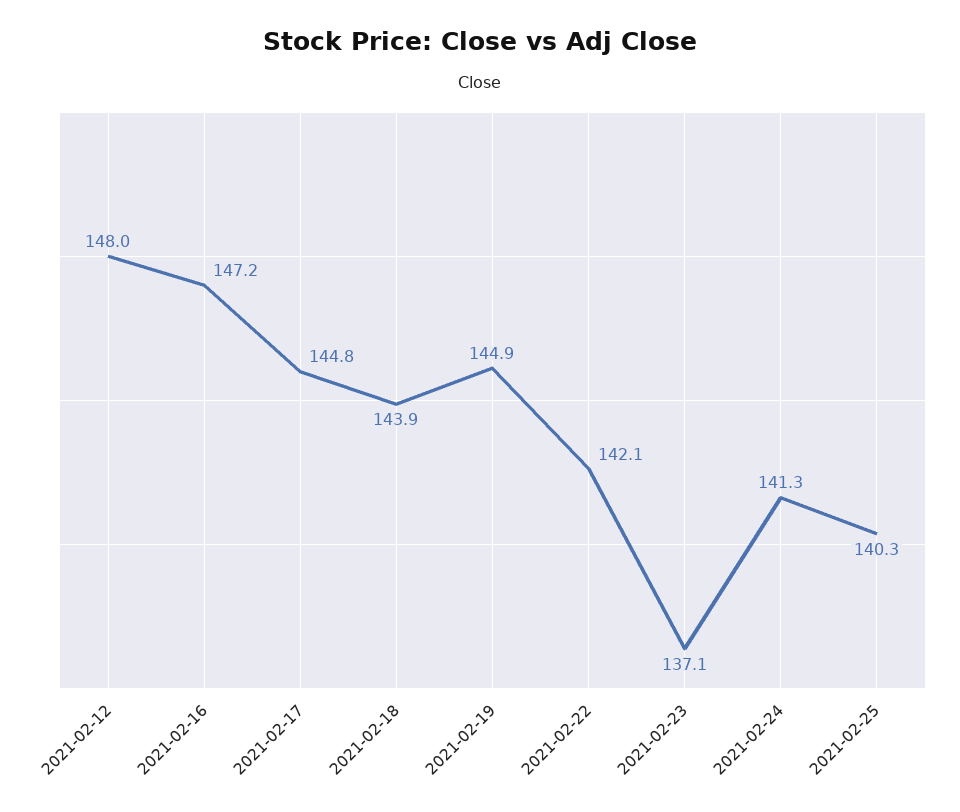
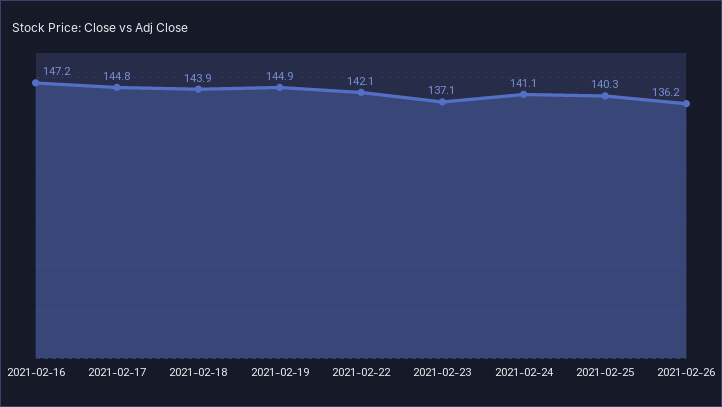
2021-02-12: 148 -> none
2021-02-24: 141.3 -> 141.1
2021-02-26: none -> 136.2

